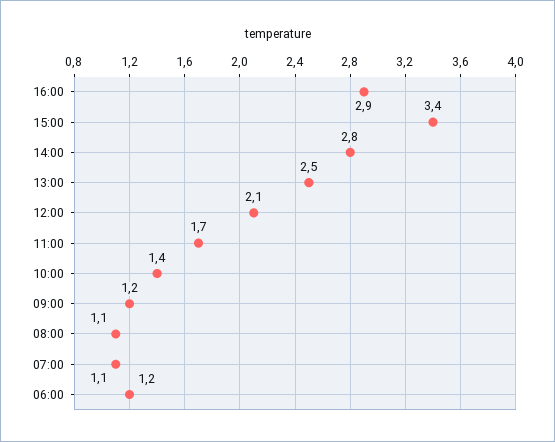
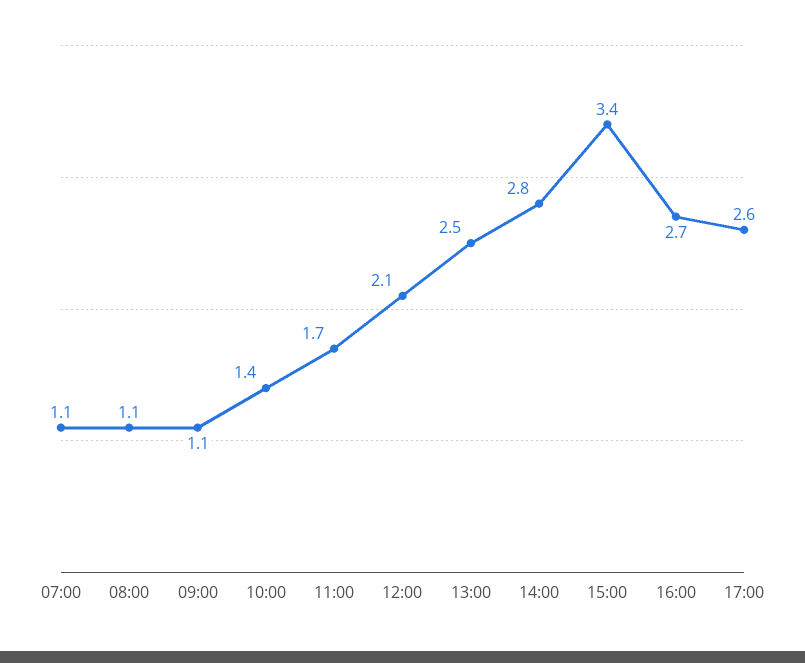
16:00: 2.9 -> 2.7
09:00: 1.2 -> 1.1
06:00: 1.2 -> none
17:00: none -> 2.6

